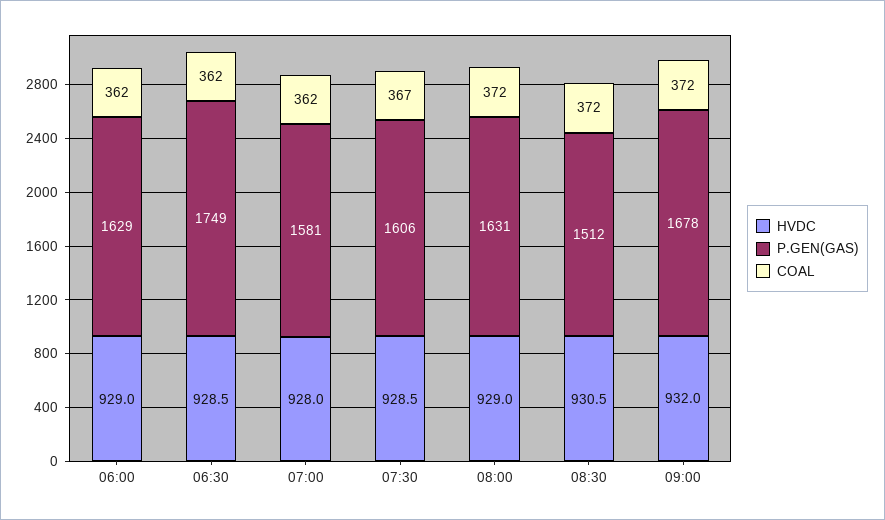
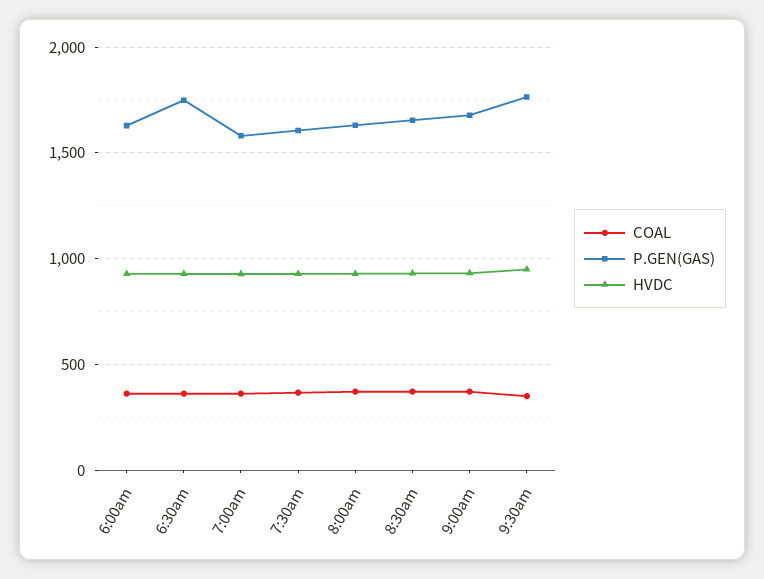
P.GEN(GAS), 08:30: 1512 -> 1650
COAL, 9:30am: none -> 350
P.GEN(GAS), 9:30am: none -> 1750
HVDC, 9:30am: none -> 950

